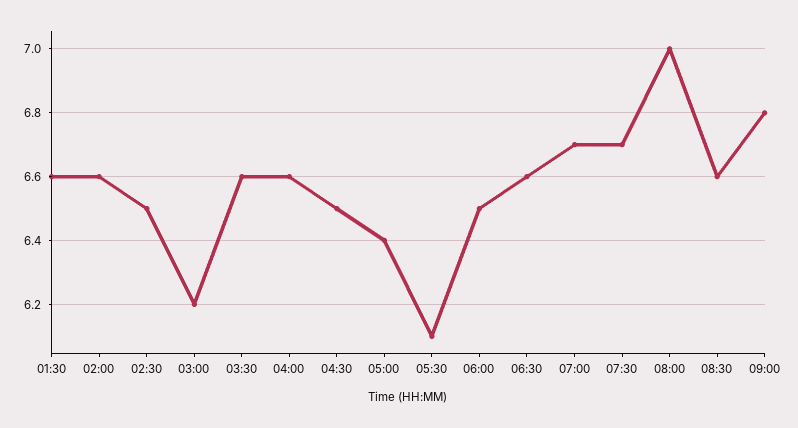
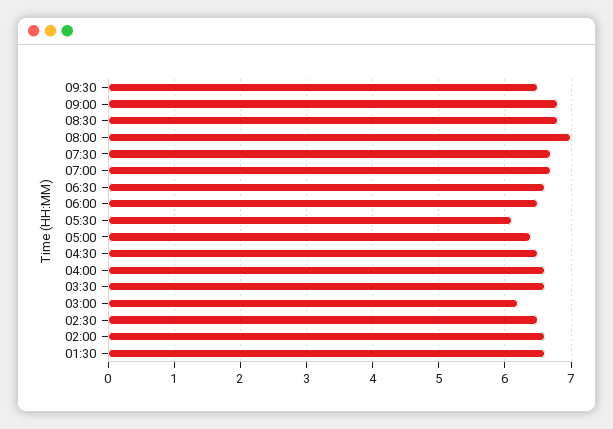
08:30: 6.6 -> 6.8
09:30: none -> 6.5

